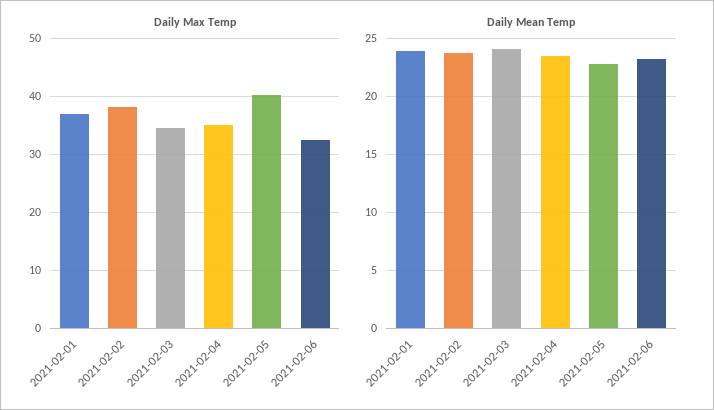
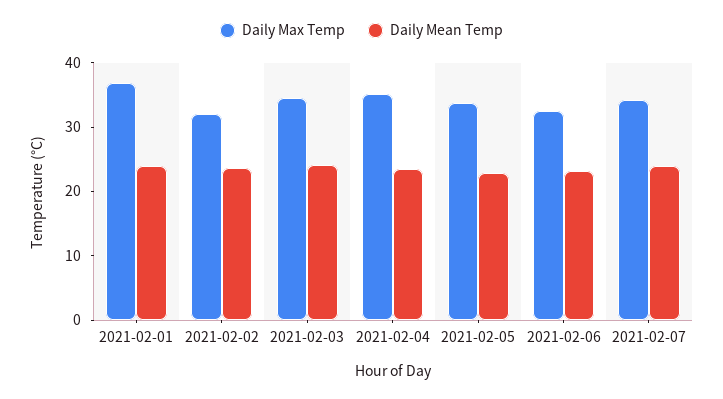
Daily Max Temp, 2021-02-02: 38 -> 32
Daily Max Temp, 2021-02-05: 40 -> 34
Daily Max Temp, 2021-02-07: none -> 34
Daily Mean Temp, 2021-02-07: none -> 24

